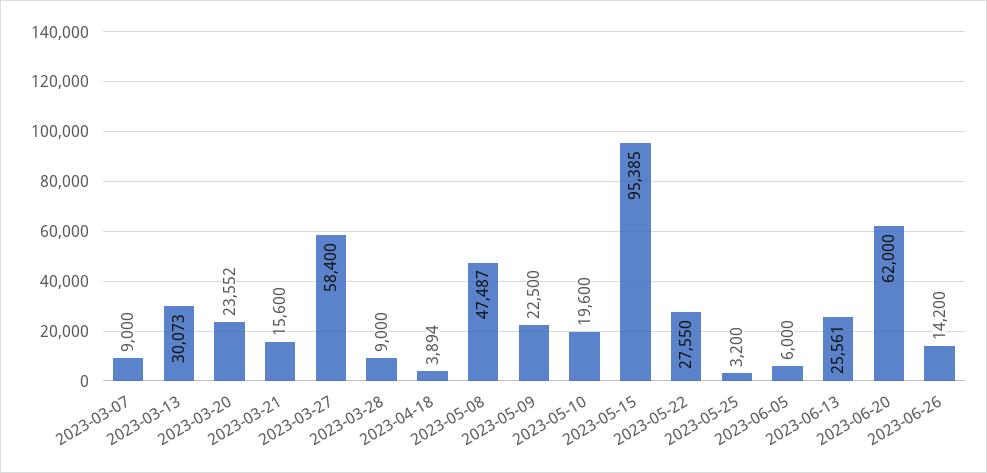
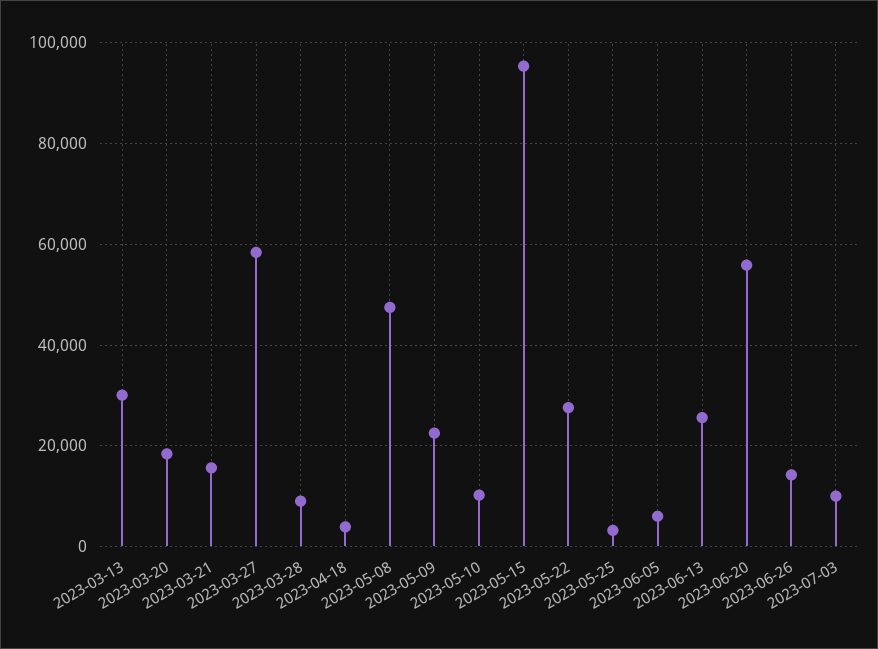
2023-03-07: 9000 -> none
2023-03-20: 23552 -> 18000
2023-05-10: 19600 -> 10000
2023-06-20: 62000 -> 56000
2023-07-03: none -> 10000

